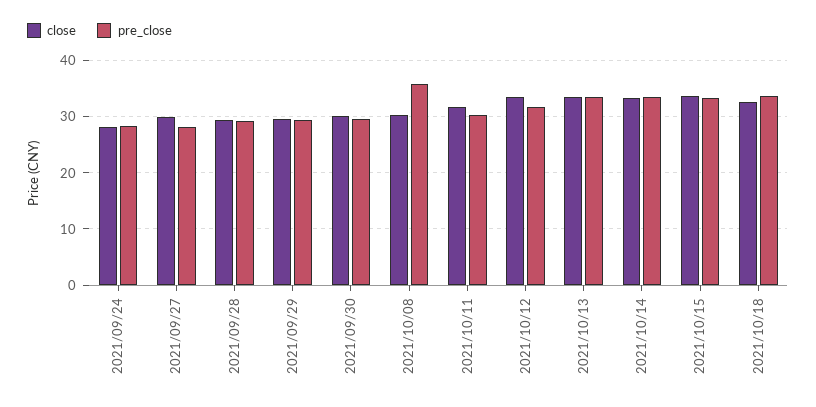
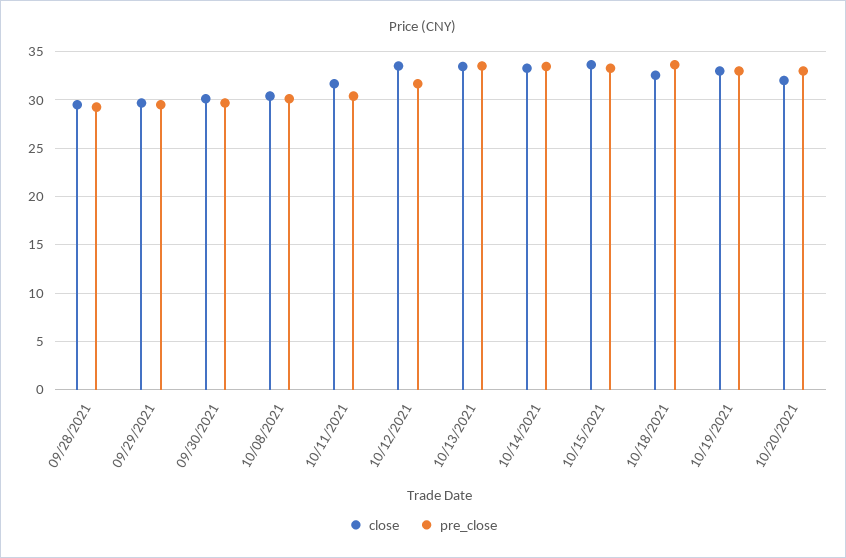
close, 2021/09/24: 28 -> none
pre_close, 2021/09/24: 28 -> none
close, 2021/09/27: 30 -> none
pre_close, 2021/09/27: 28 -> none
pre_close, 2021/10/08: 36 -> 30
close, 10/19/2021: none -> 33
pre_close, 10/19/2021: none -> 33
close, 10/20/2021: none -> 32
pre_close, 10/20/2021: none -> 33

